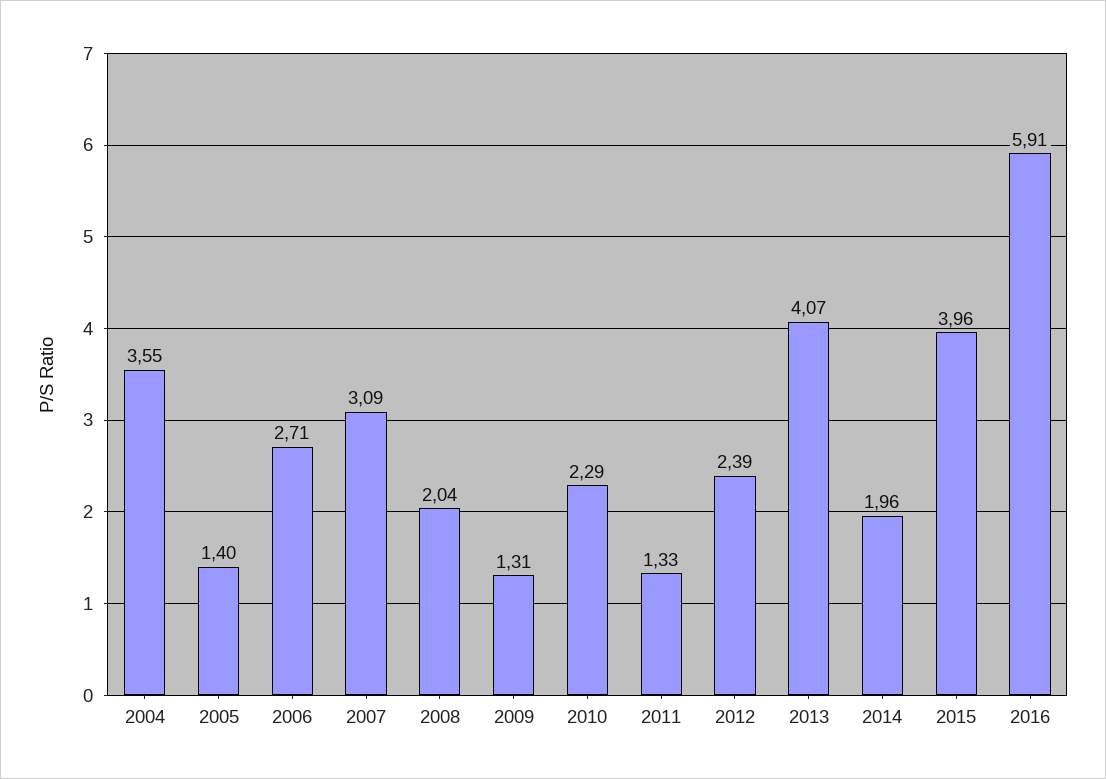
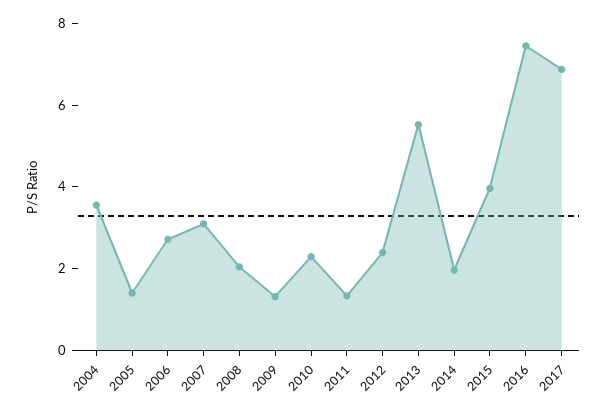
2013: 4.07 -> 5.5
2016: 5.91 -> 7.5
2017: none -> 7

